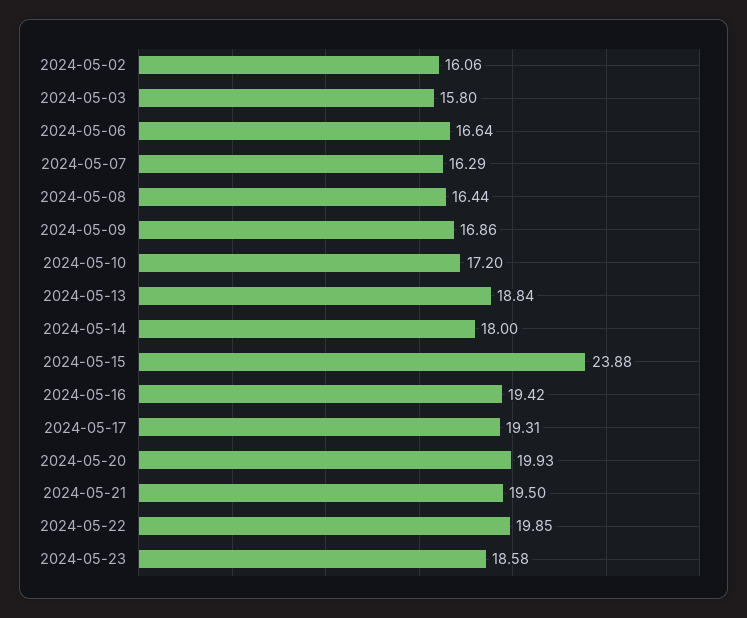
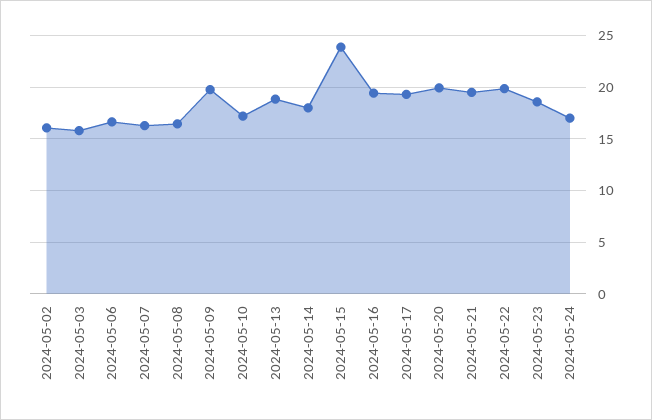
2024-05-09: 16.86 -> 20
2024-05-24: none -> 17

